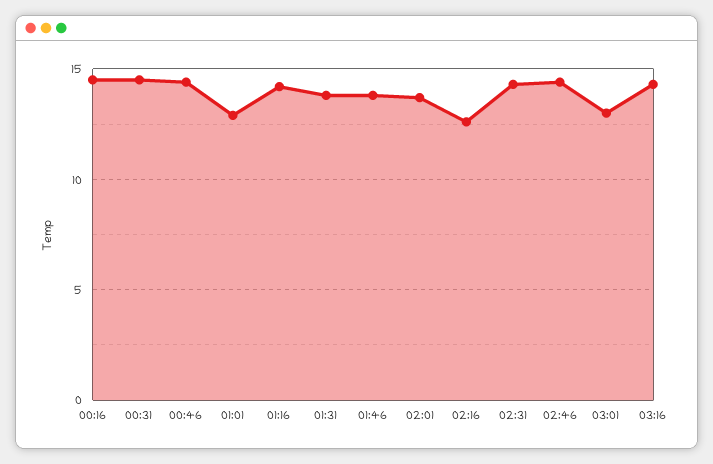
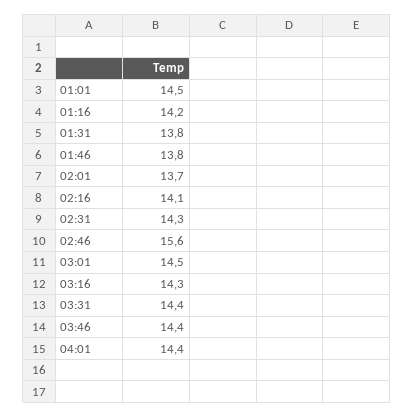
00:16: 14.5 -> none
00:31: 14.5 -> none
00:46: 14.5 -> none
01:01: 13 -> 14.5
02:16: 12.5 -> 14.1
02:46: 14.5 -> 15.6
03:01: 13 -> 14.5
03:31: none -> 14.4
03:46: none -> 14.4
04:01: none -> 14.4

